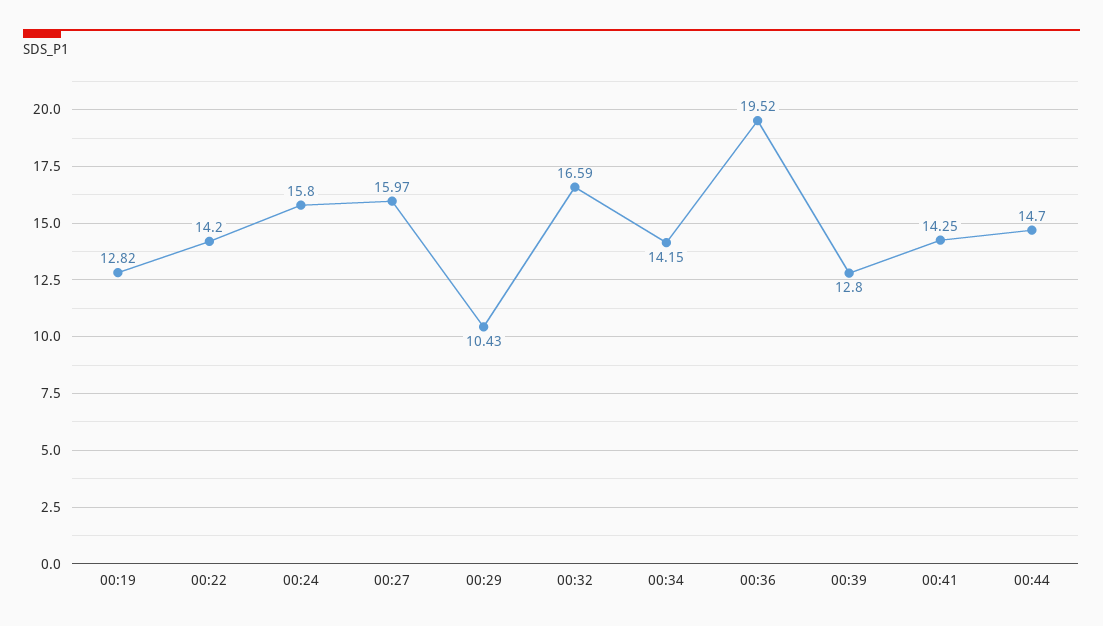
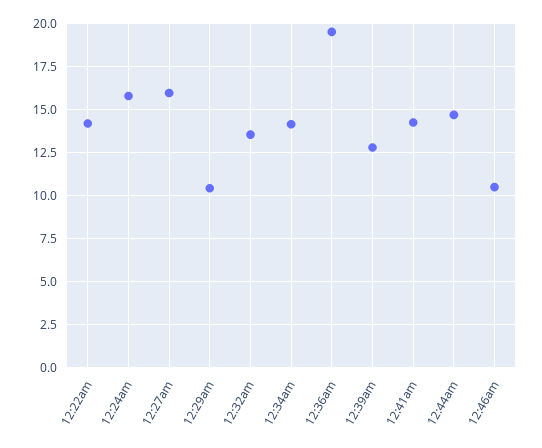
00:19: 12.82 -> none
00:32: 16.59 -> 13.5
12:46am: none -> 10.5

